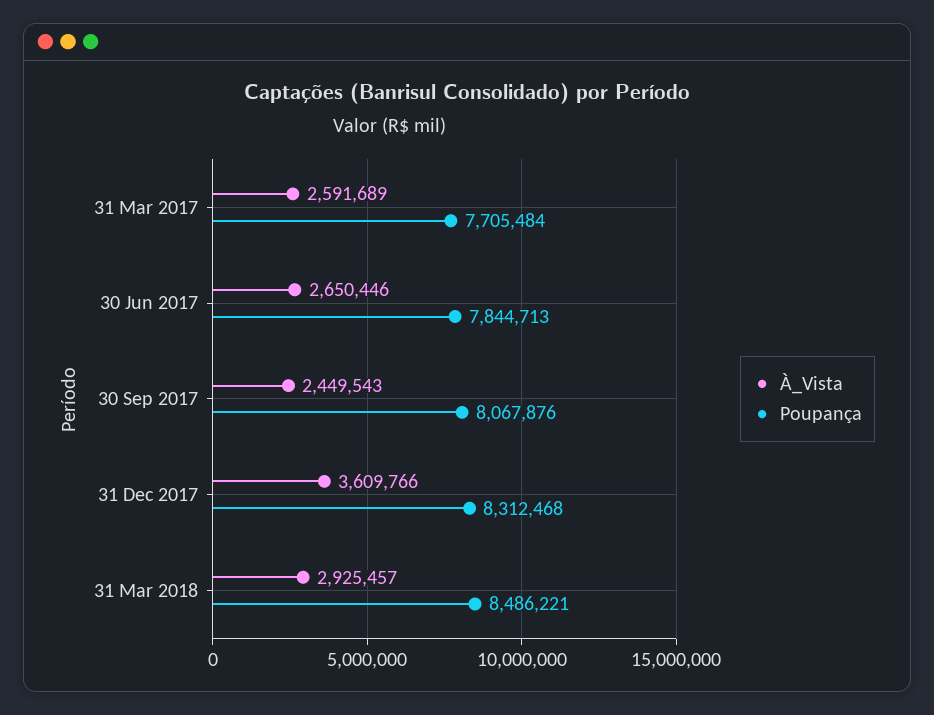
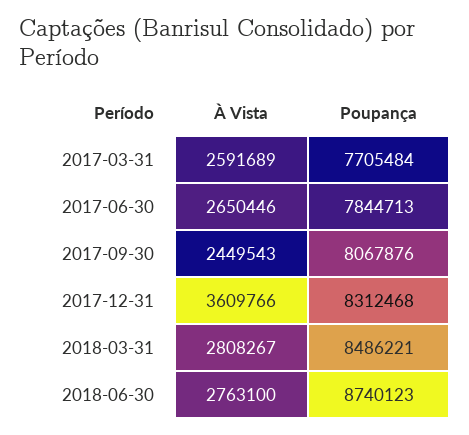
À_Vista, 31 Mar 2018: 2925457 -> 2808267
À_Vista, 2018-06-30: none -> 2763100
Poupança, 2018-06-30: none -> 8740123

